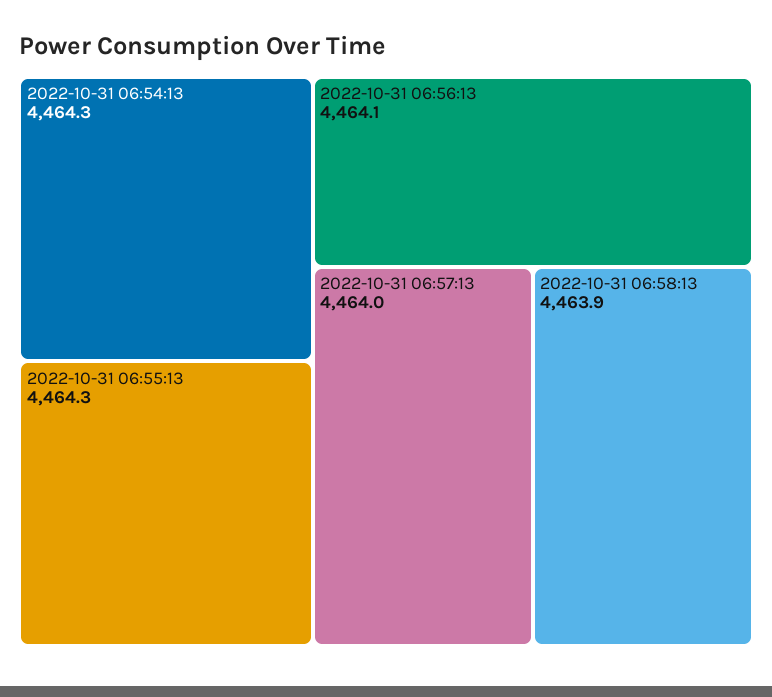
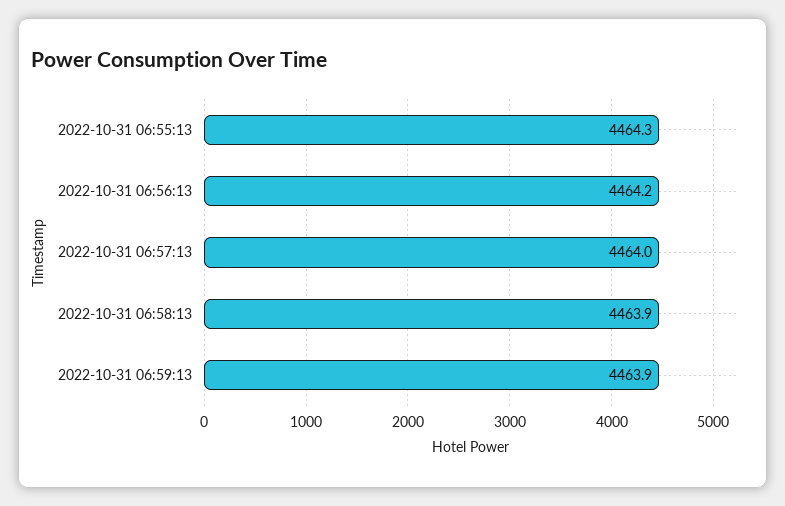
2022-10-31 06:54:13: 4464.3 -> none
2022-10-31 06:56:13: 4464.1 -> 4464.2
2022-10-31 06:59:13: none -> 4463.9

